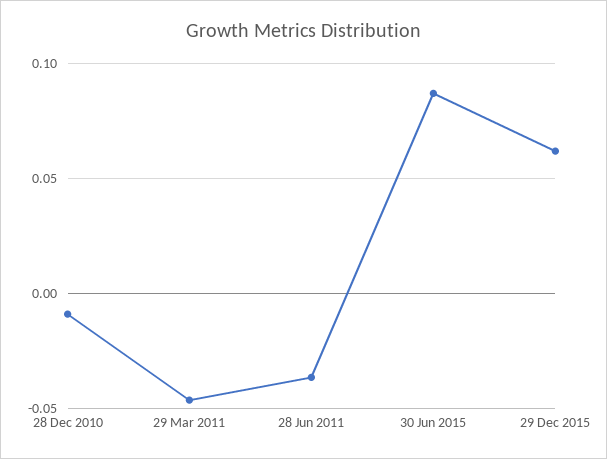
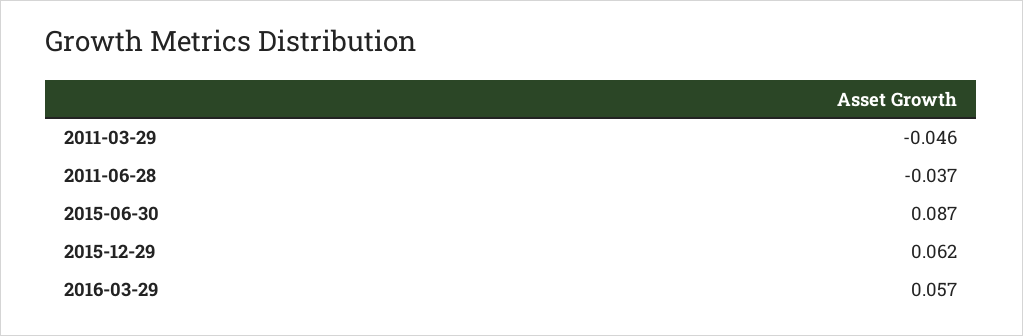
28 Dec 2010: -0.01 -> none
2016-03-29: none -> 0.057

